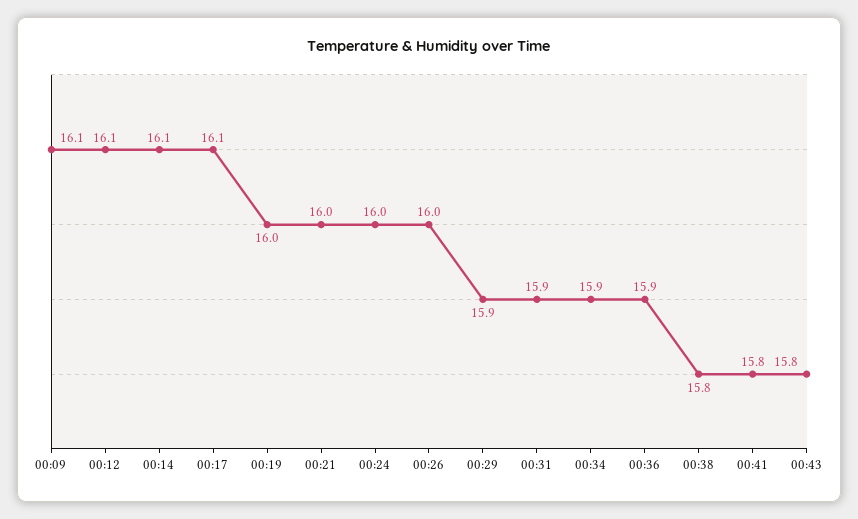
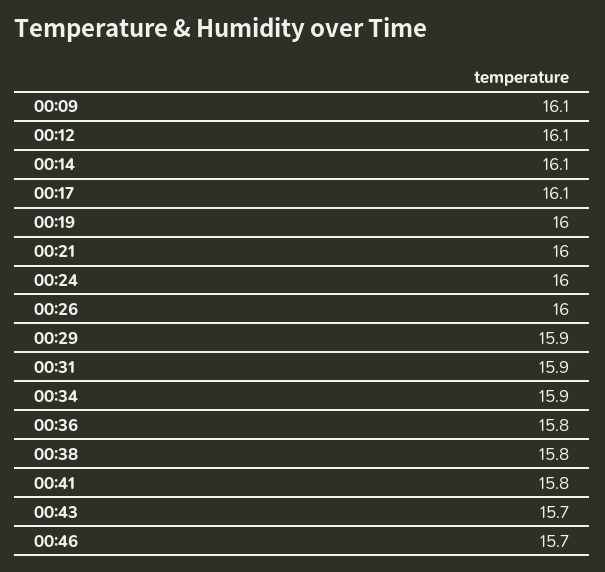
00:36: 15.9 -> 15.8
00:43: 15.8 -> 15.7
00:46: none -> 15.7

